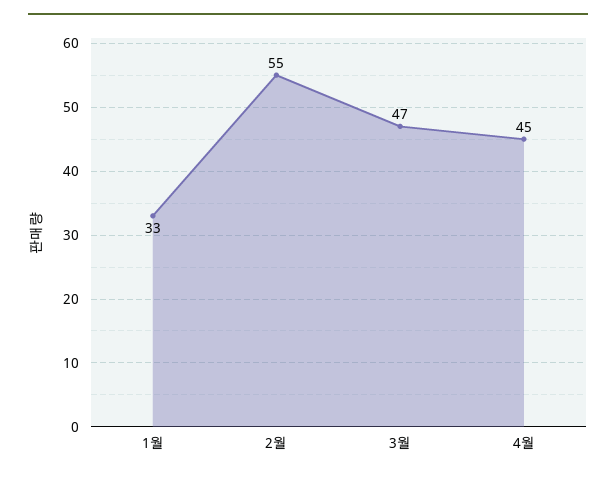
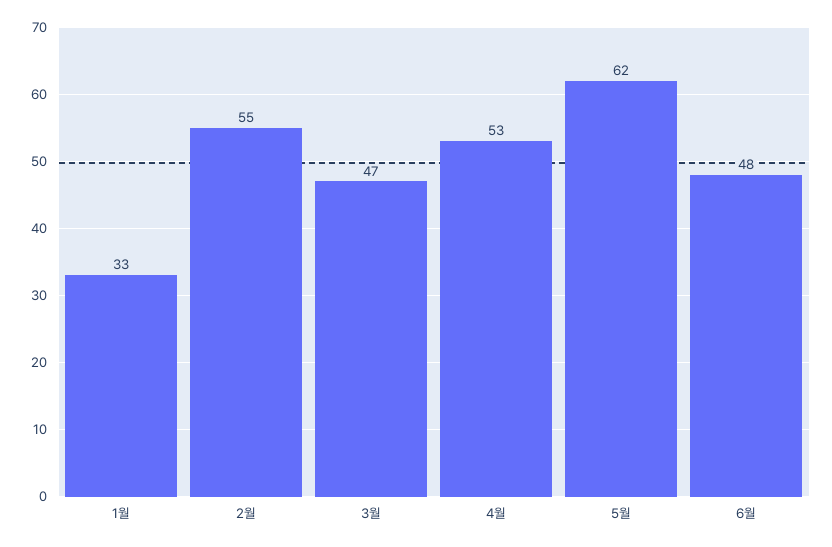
4월: 45 -> 53
5월: none -> 62
6월: none -> 48

